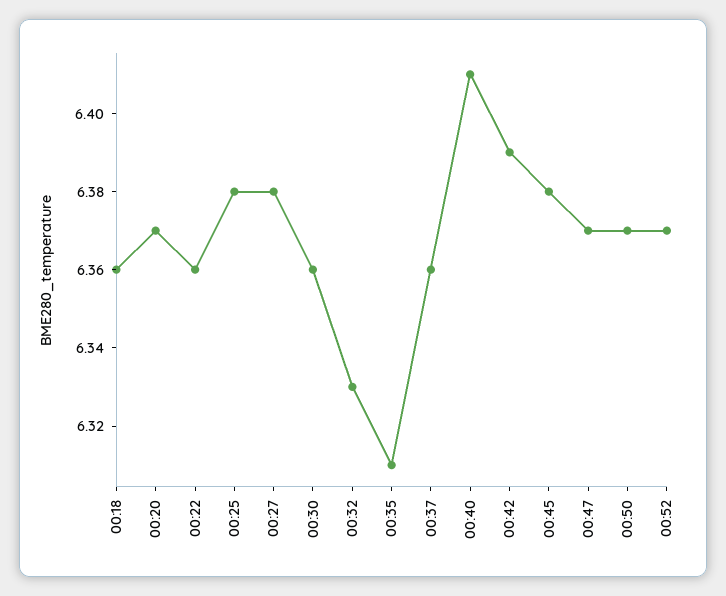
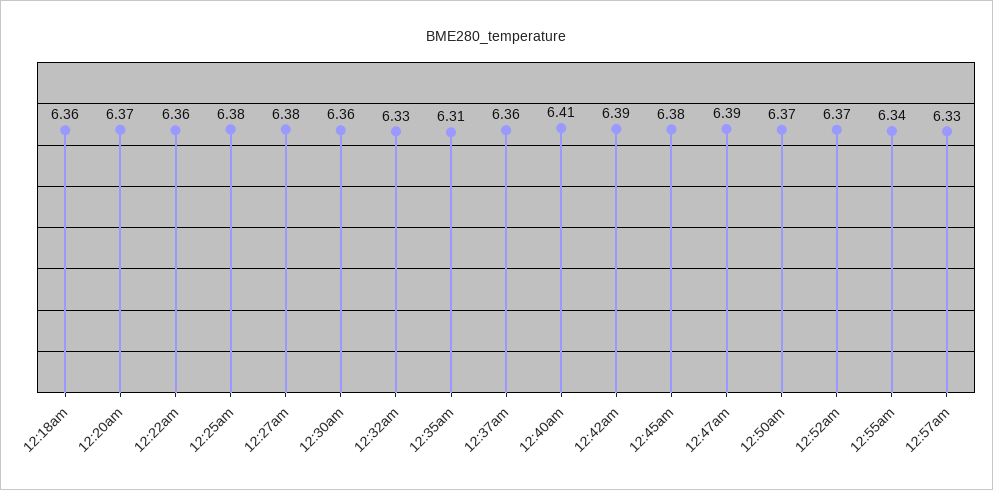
00:47: 6.37 -> 6.39
12:55am: none -> 6.34
12:57am: none -> 6.33

